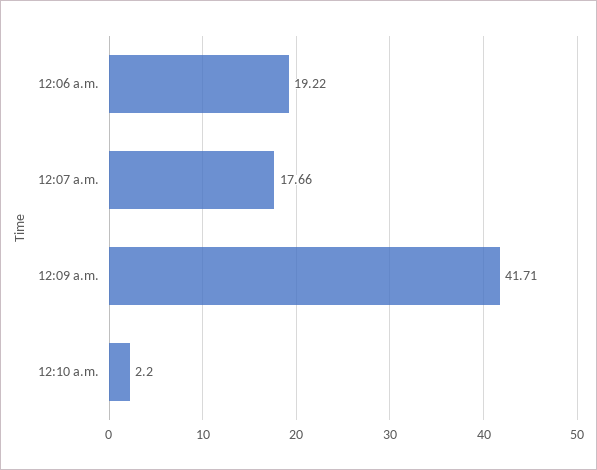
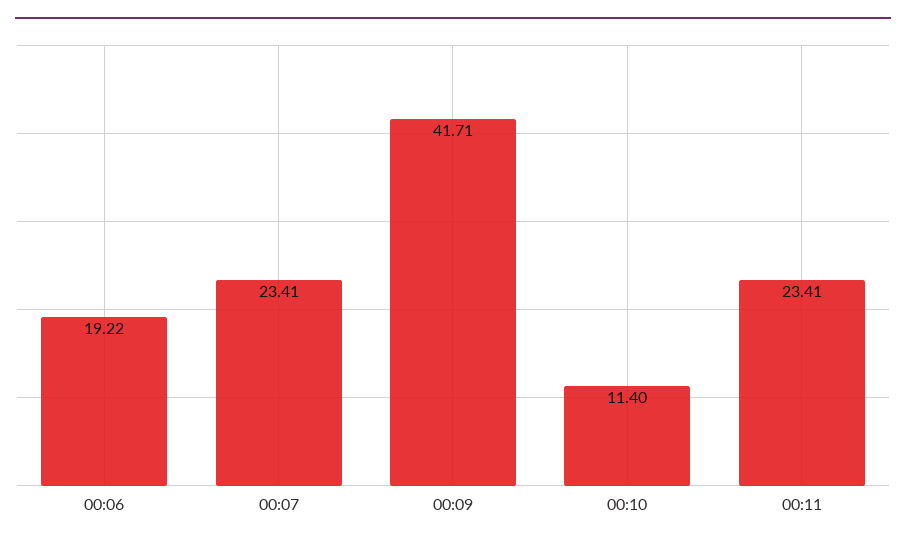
12:07 a.m.: 17.66 -> 23.41
12:10 a.m.: 2.2 -> 11.4
00:11: none -> 23.41

